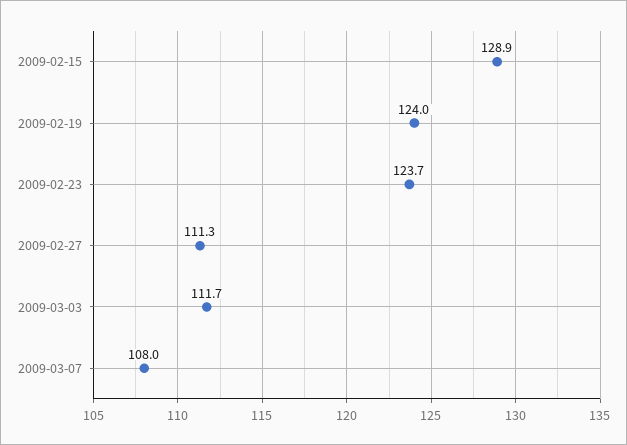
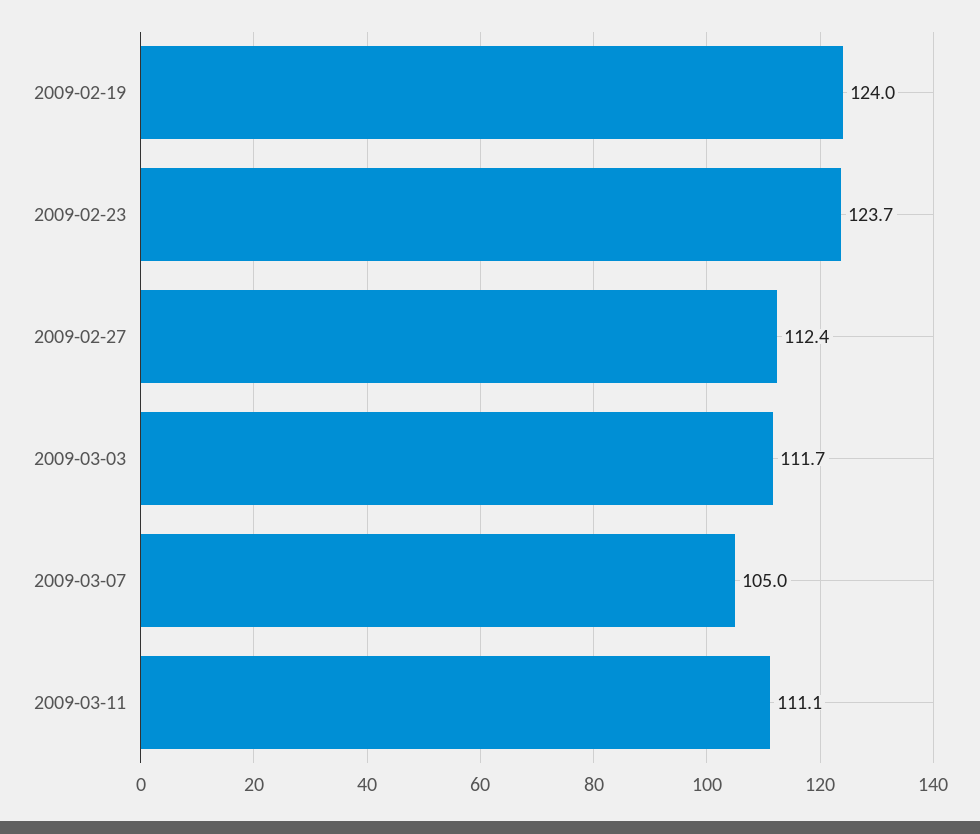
2009-02-15: 128.9 -> none
2009-02-27: 111.3 -> 112.4
2009-03-07: 108 -> 105
2009-03-11: none -> 111.1

